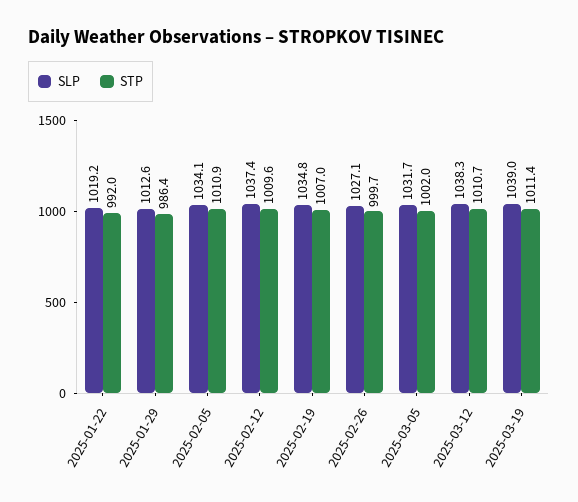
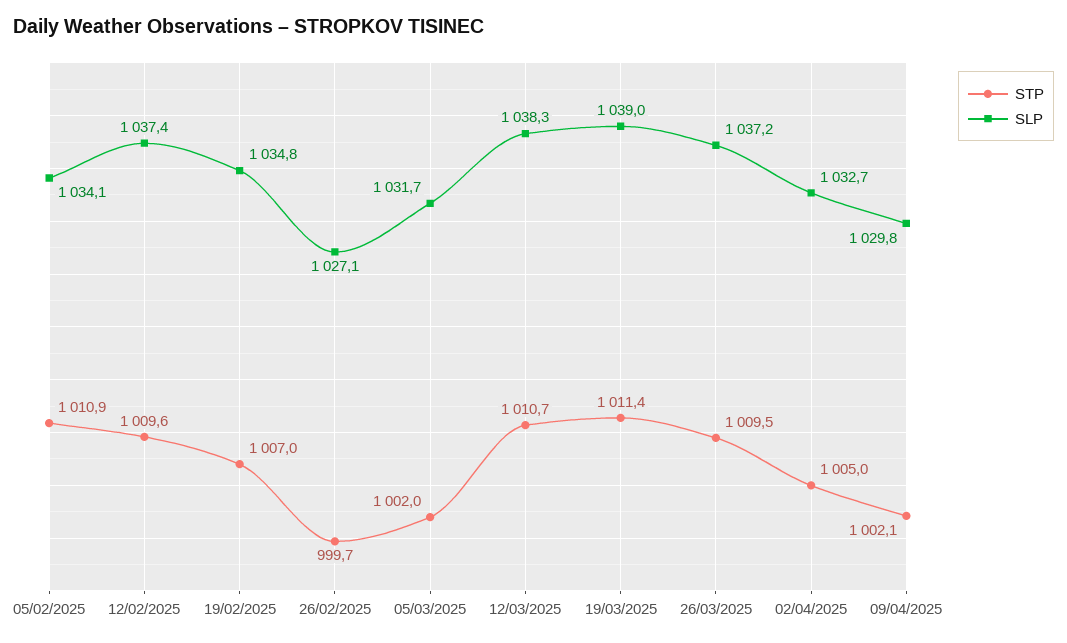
SLP, 2025-01-22: 1019.2 -> none
STP, 2025-01-22: 992 -> none
SLP, 2025-01-29: 1012.6 -> none
STP, 2025-01-29: 986.4 -> none
STP, 26/03/2025: none -> 1009.5
SLP, 26/03/2025: none -> 1037.2
STP, 02/04/2025: none -> 1005
SLP, 02/04/2025: none -> 1032.7
STP, 09/04/2025: none -> 1002.1
SLP, 09/04/2025: none -> 1029.8

